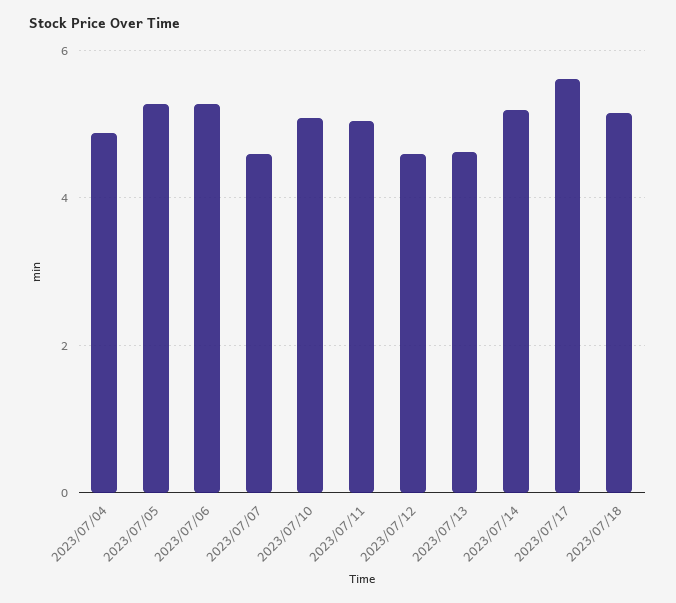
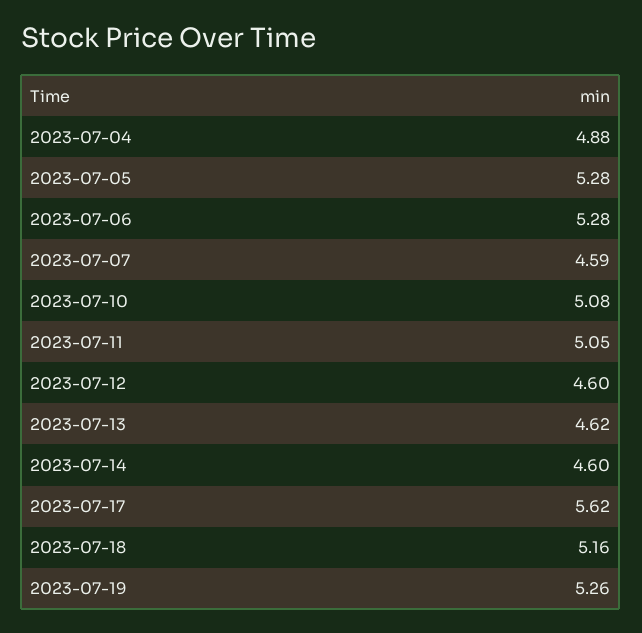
2023/07/14: 5.2 -> 4.6
2023-07-19: none -> 5.26

